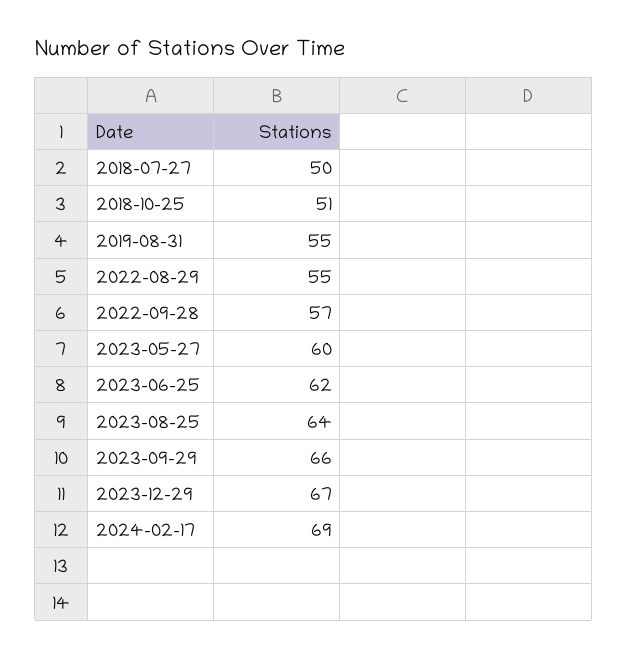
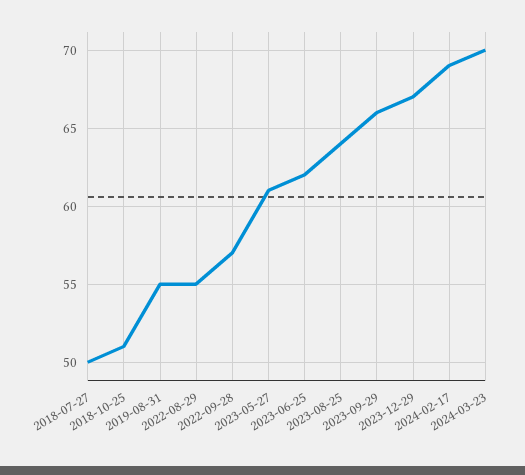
2023-05-27: 60 -> 61
2024-03-23: none -> 70

